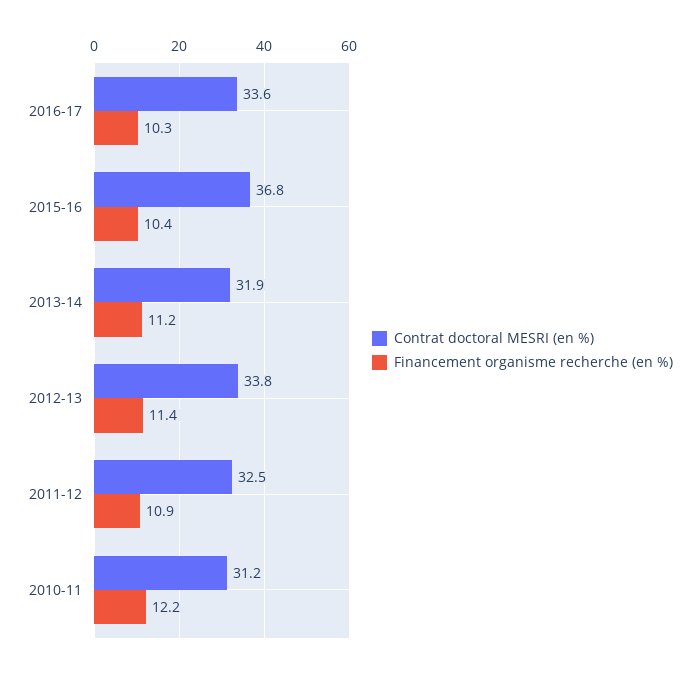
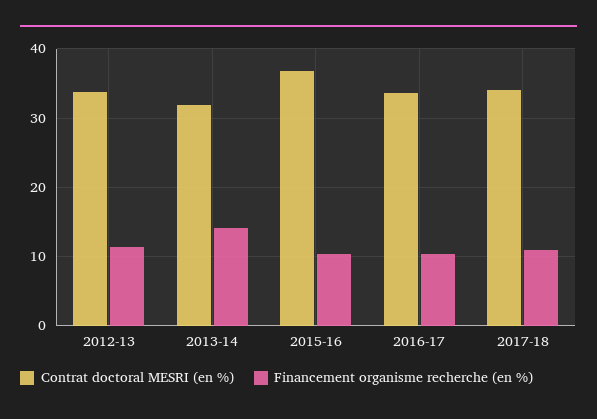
Financement organisme recherche (en %), 2013-14: 11.2 -> 14
Contrat doctoral MESRI (en %), 2011-12: 32.5 -> none
Financement organisme recherche (en %), 2011-12: 10.9 -> none
Contrat doctoral MESRI (en %), 2010-11: 31.2 -> none
Financement organisme recherche (en %), 2010-11: 12.2 -> none
Contrat doctoral MESRI (en %), 2017-18: none -> 34
Financement organisme recherche (en %), 2017-18: none -> 11

